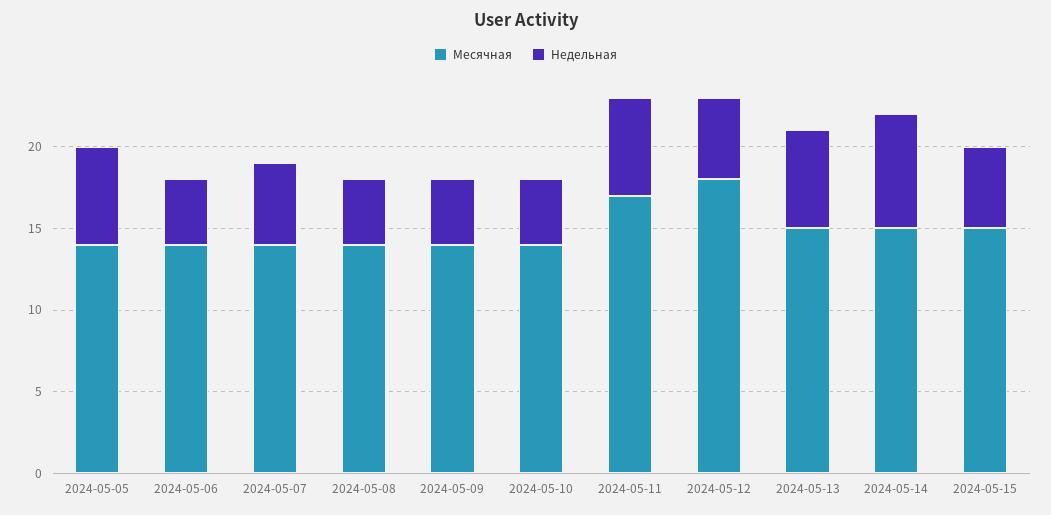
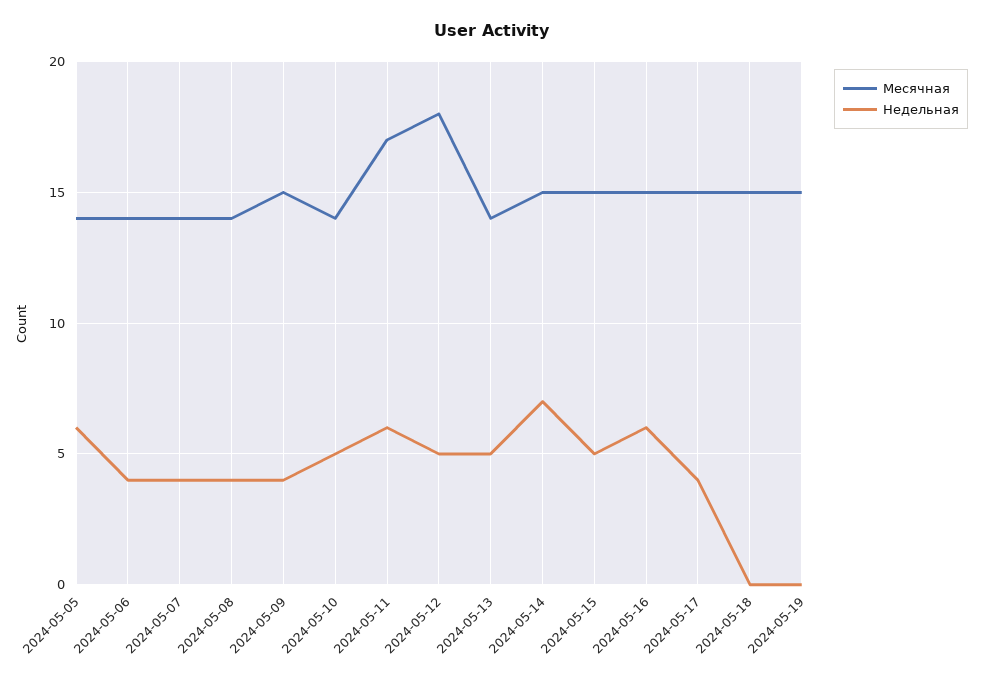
Недельная, 2024-05-07: 5 -> 4
Месячная, 2024-05-09: 14 -> 15
Недельная, 2024-05-10: 4 -> 5
Месячная, 2024-05-13: 15 -> 14
Недельная, 2024-05-13: 6 -> 5
Месячная, 2024-05-16: none -> 15
Недельная, 2024-05-16: none -> 6
Месячная, 2024-05-17: none -> 15
Недельная, 2024-05-17: none -> 4
Месячная, 2024-05-18: none -> 15
Недельная, 2024-05-18: none -> 0
Месячная, 2024-05-19: none -> 15
Недельная, 2024-05-19: none -> 0

